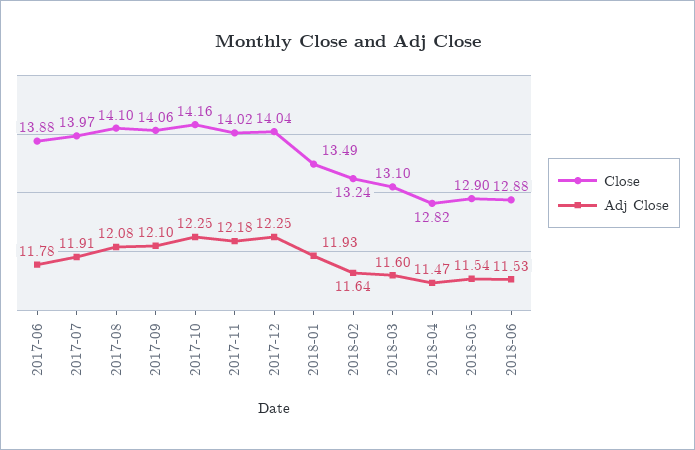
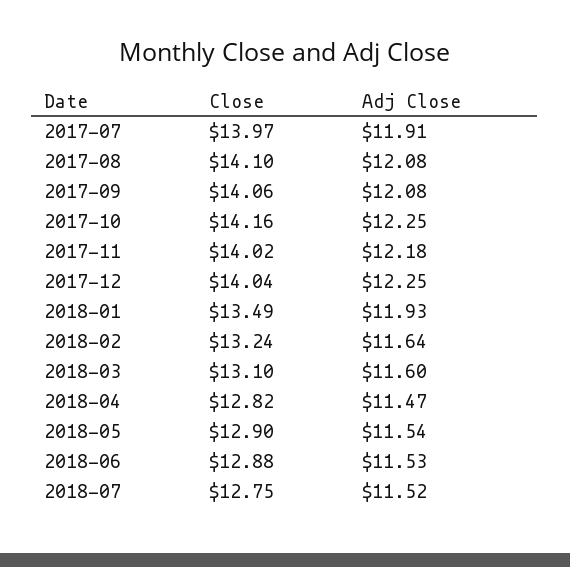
Close, 2017-06: 13.88 -> none
Adj Close, 2017-06: 11.78 -> none
Adj Close, 2017-09: 12.1 -> 12.08
Close, 2018-07: none -> 12.75
Adj Close, 2018-07: none -> 11.52

